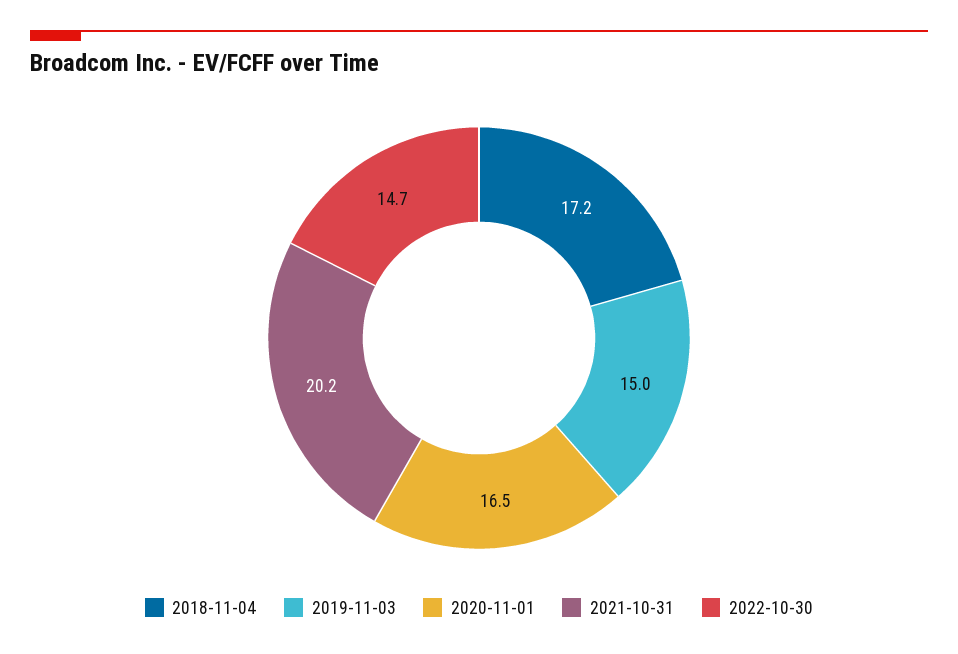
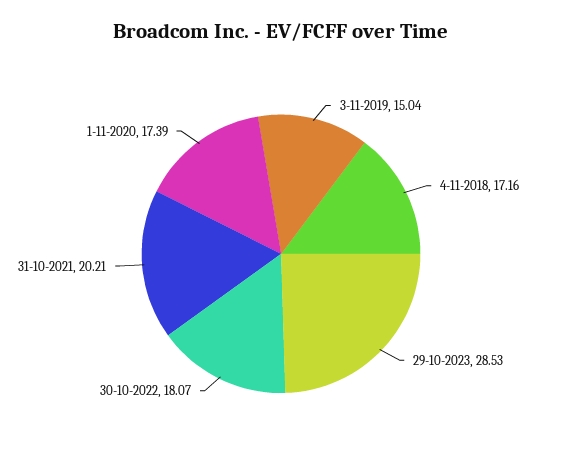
2020-11-01: 16.5 -> 17.39
2022-10-30: 14.7 -> 18.07
29-10-2023: none -> 28.53

